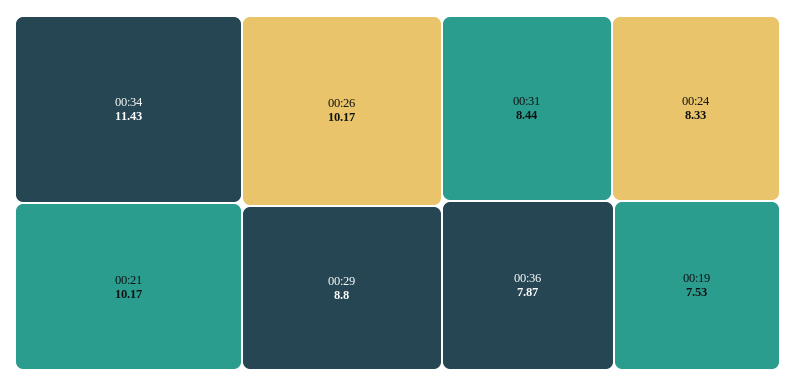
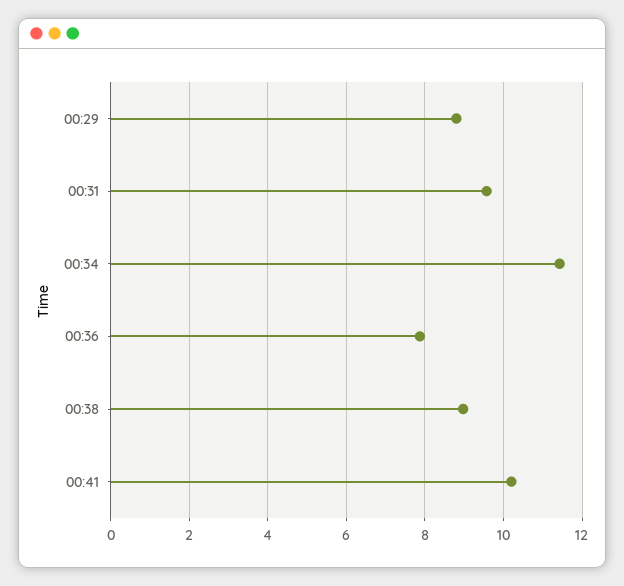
00:21: 10.17 -> none
00:26: 10.17 -> none
00:31: 8.44 -> 9.6
00:24: 8.33 -> none
00:19: 7.53 -> none
00:38: none -> 9
00:41: none -> 10.2

